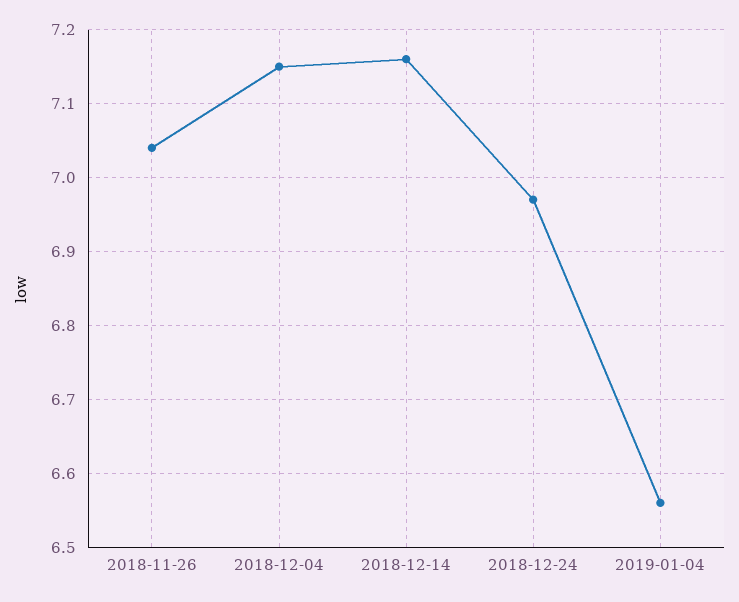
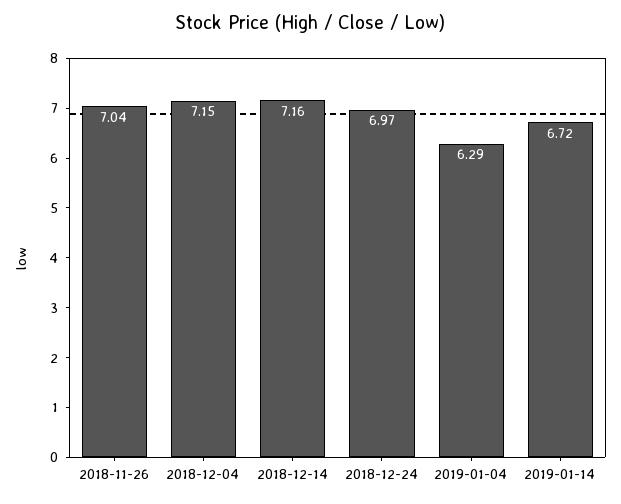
2019-01-04: 6.56 -> 6.29
2019-01-14: none -> 6.72

